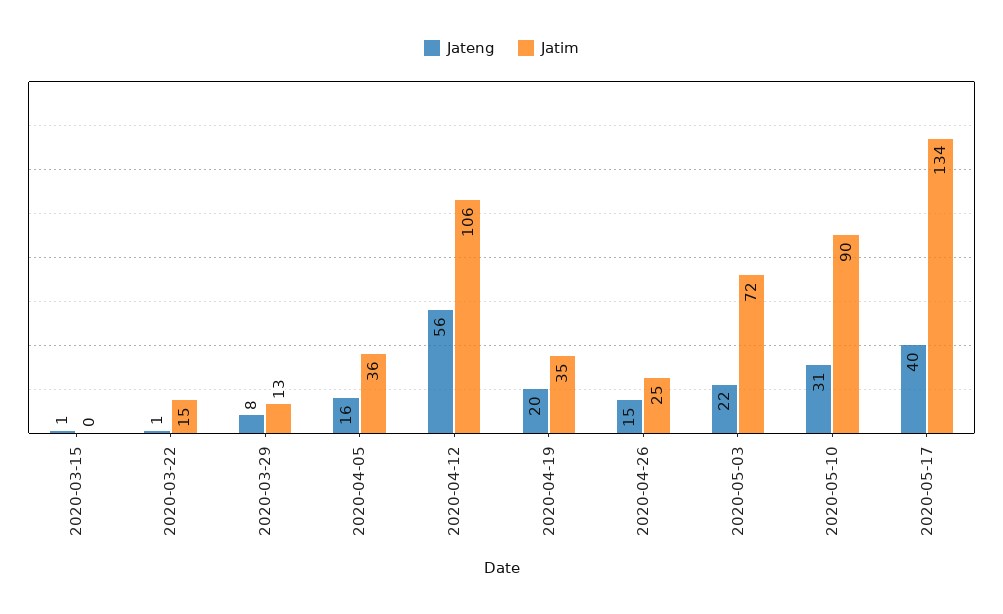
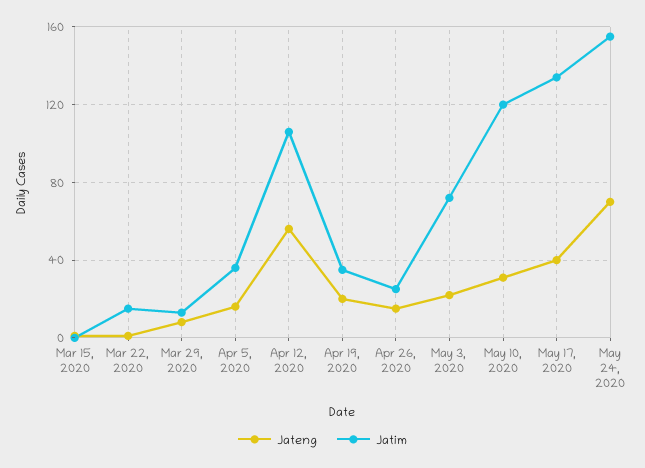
Jatim, 2020-05-10: 90 -> 120
Jateng, May 24, 2020: none -> 70
Jatim, May 24, 2020: none -> 155

